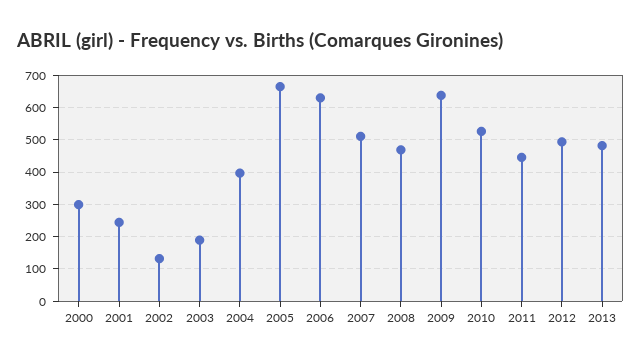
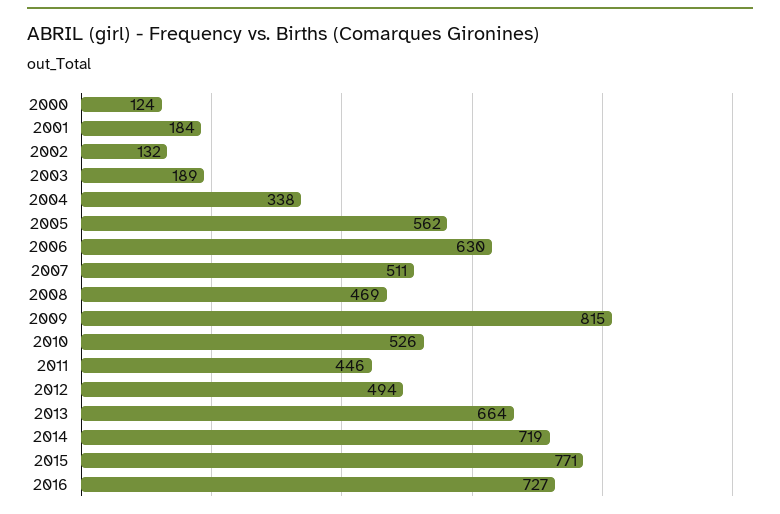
2000: 300 -> 124
2001: 240 -> 184
2004: 400 -> 338
2005: 660 -> 562
2009: 640 -> 815
2013: 480 -> 664
2014: none -> 719
2015: none -> 771
2016: none -> 727

